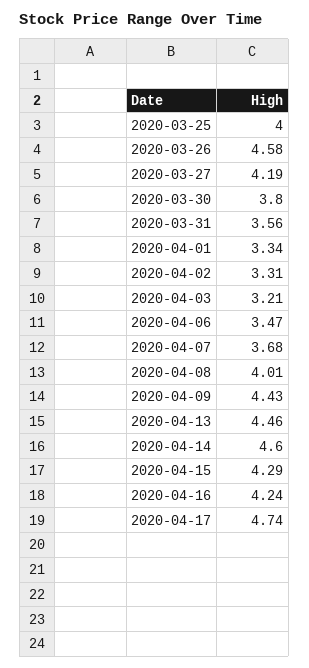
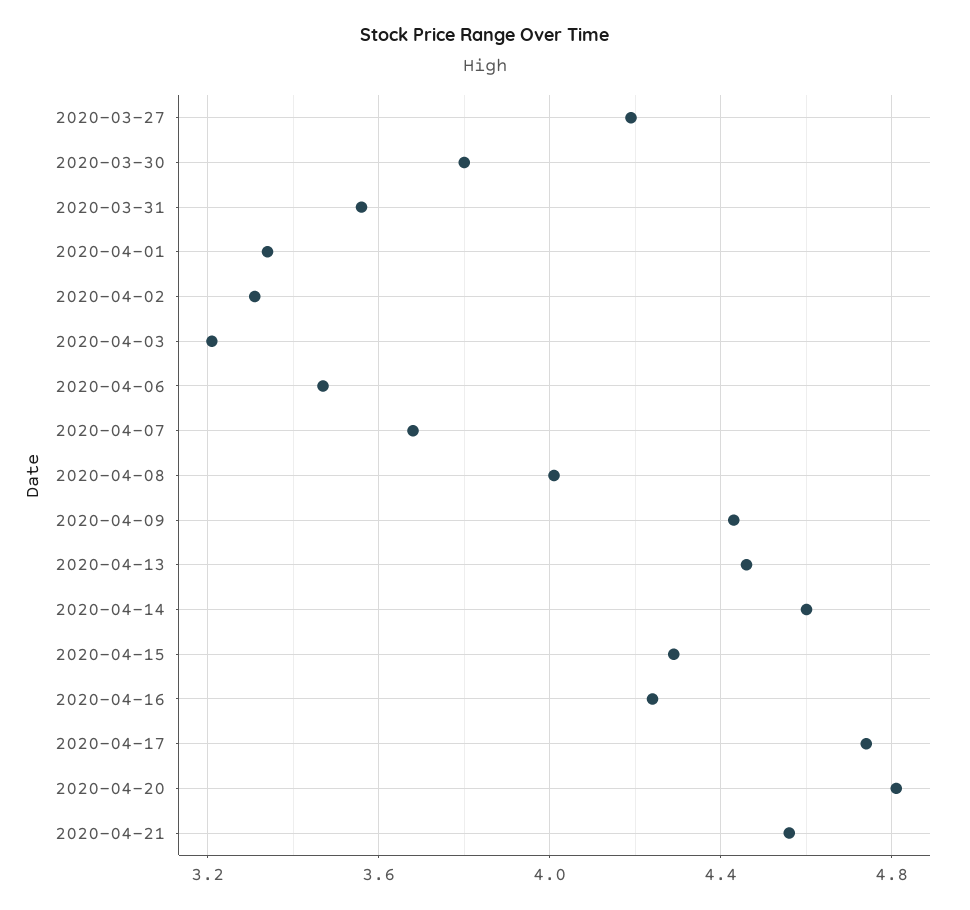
2020-03-25: 4 -> none
2020-03-26: 4.58 -> none
2020-04-20: none -> 4.8
2020-04-21: none -> 4.55

